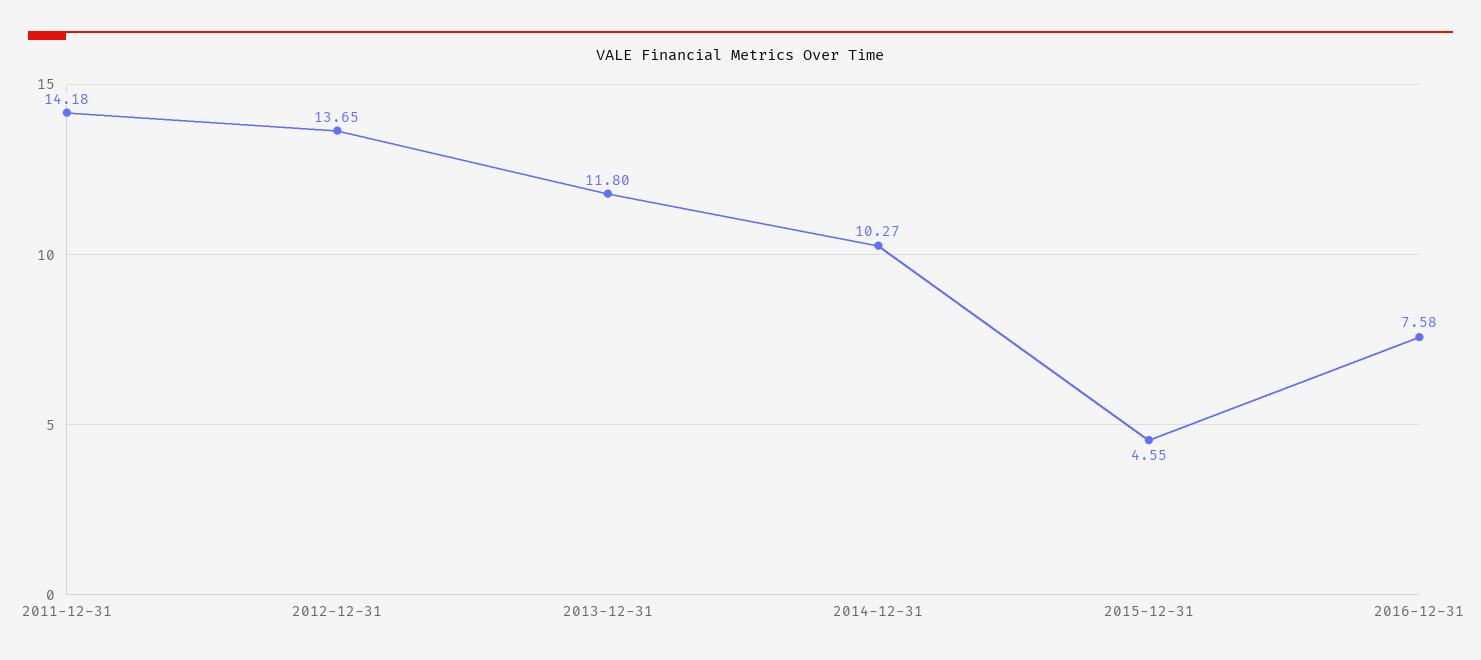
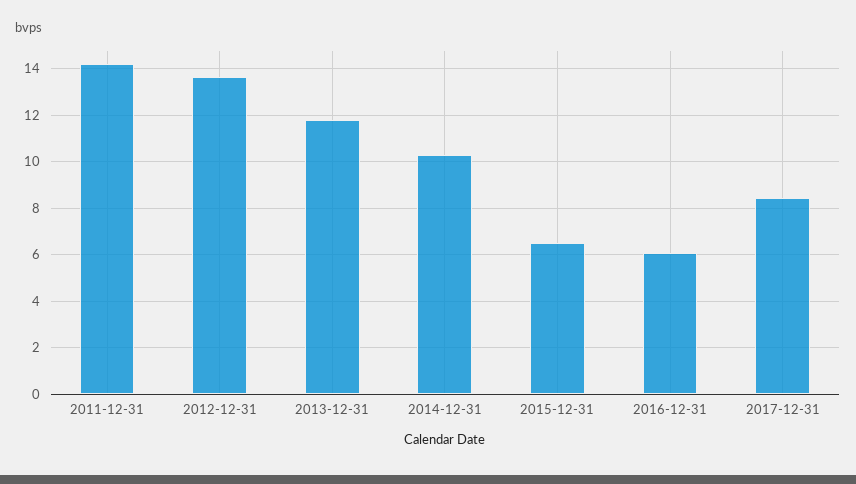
2015-12-31: 4.55 -> 6.5
2016-12-31: 7.58 -> 6
2017-12-31: none -> 8.5

